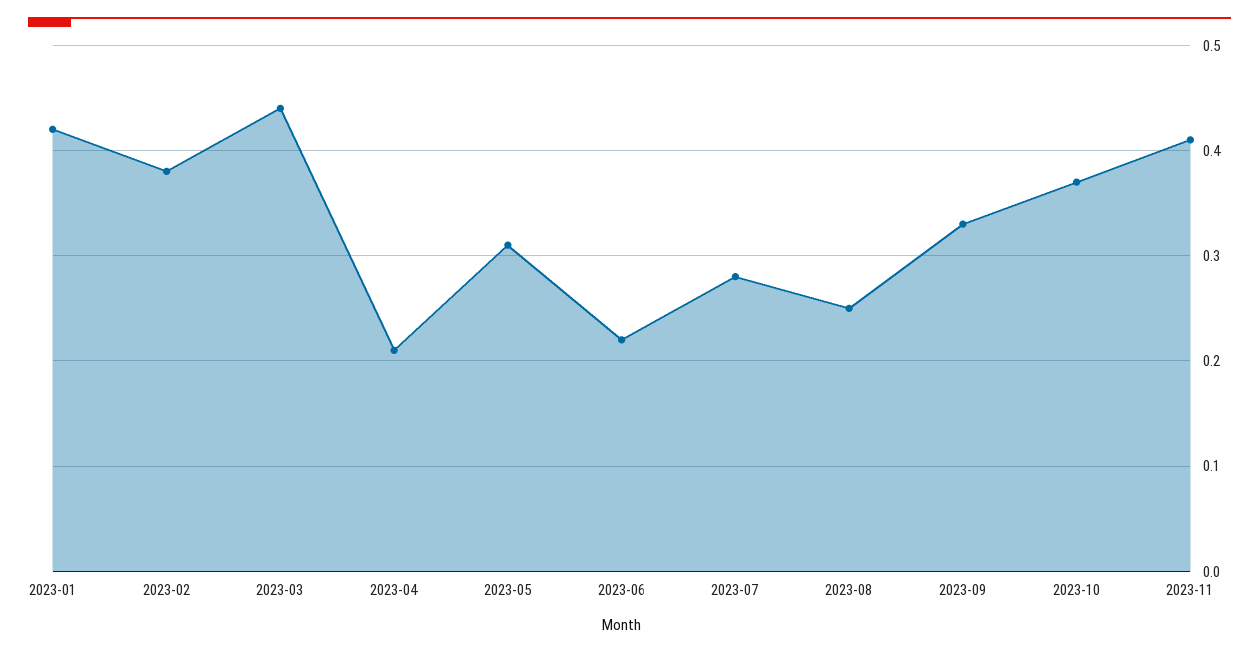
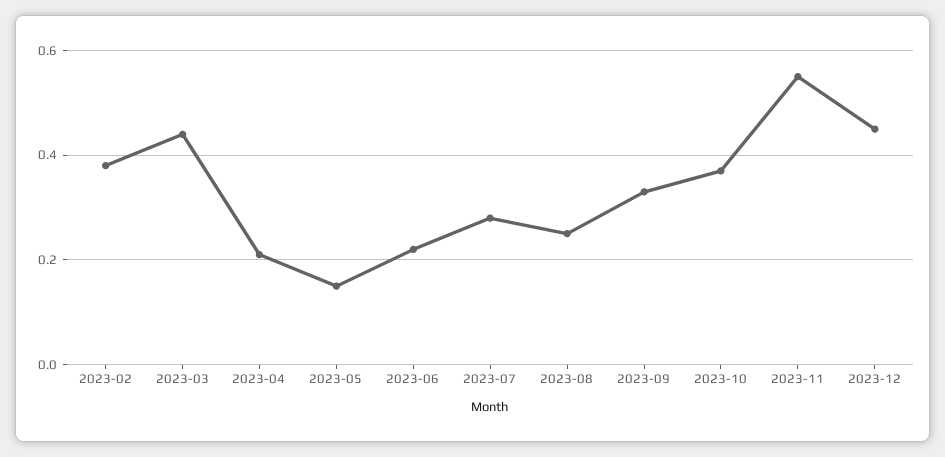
2023-01: 0.42 -> none
2023-05: 0.31 -> 0.15
2023-11: 0.41 -> 0.55
2023-12: none -> 0.45

